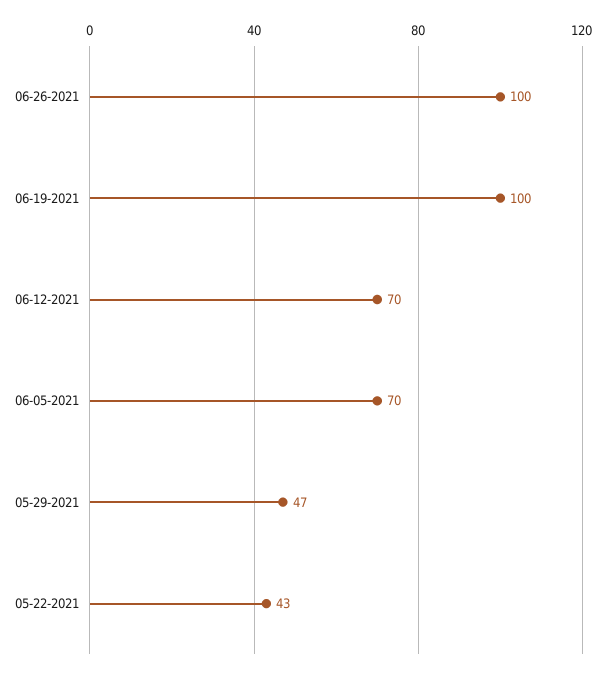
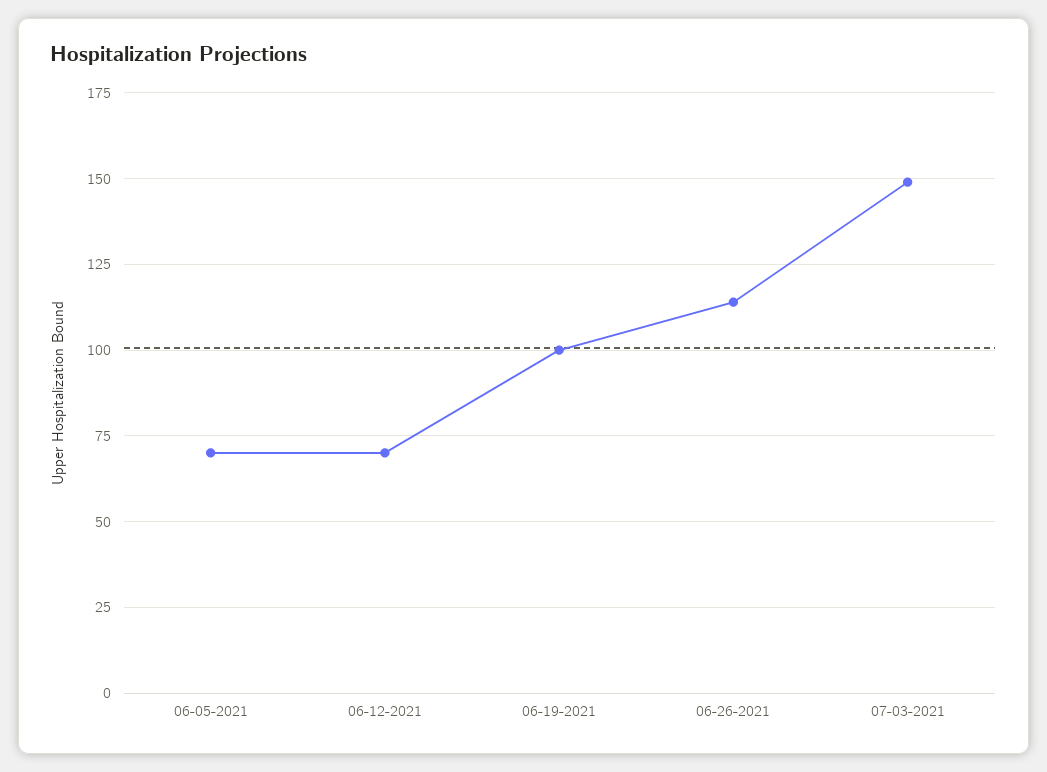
06-26-2021: 100 -> 115
05-29-2021: 47 -> none
05-22-2021: 43 -> none
07-03-2021: none -> 150

